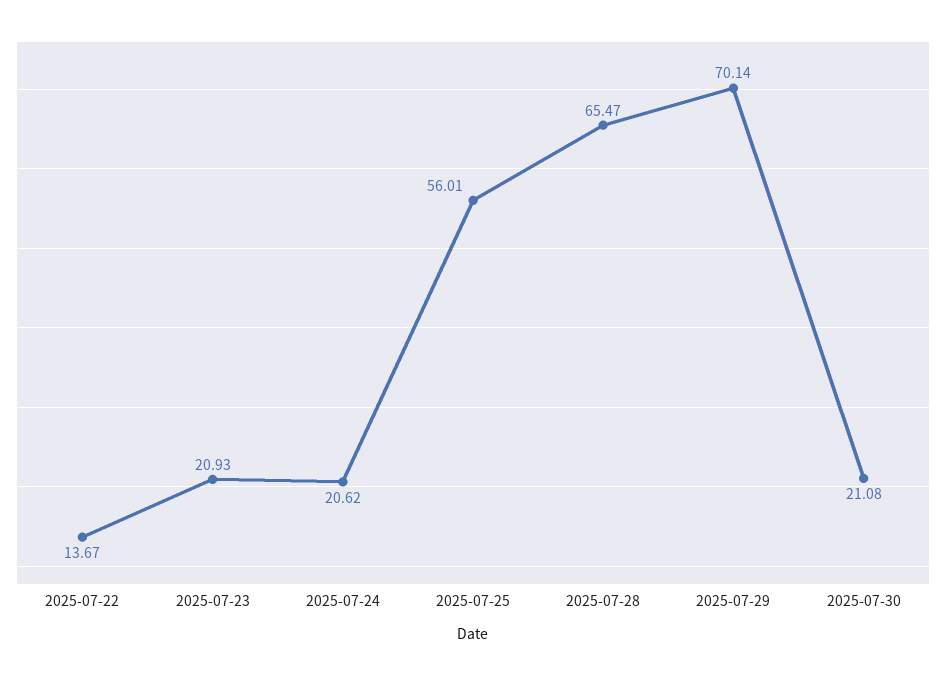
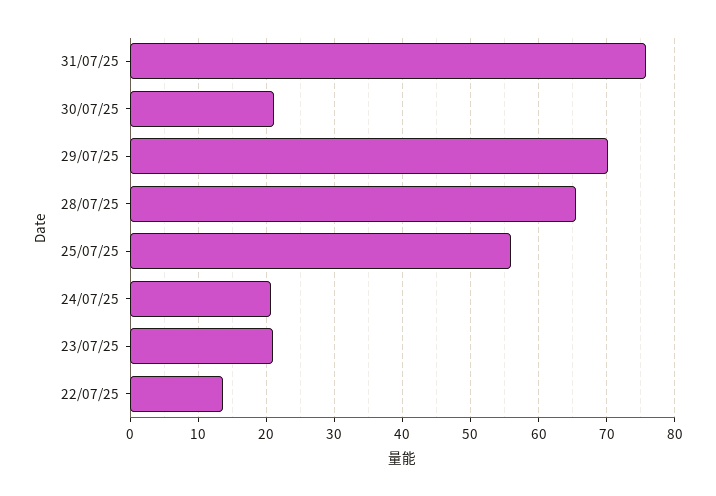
31/07/25: none -> 76

